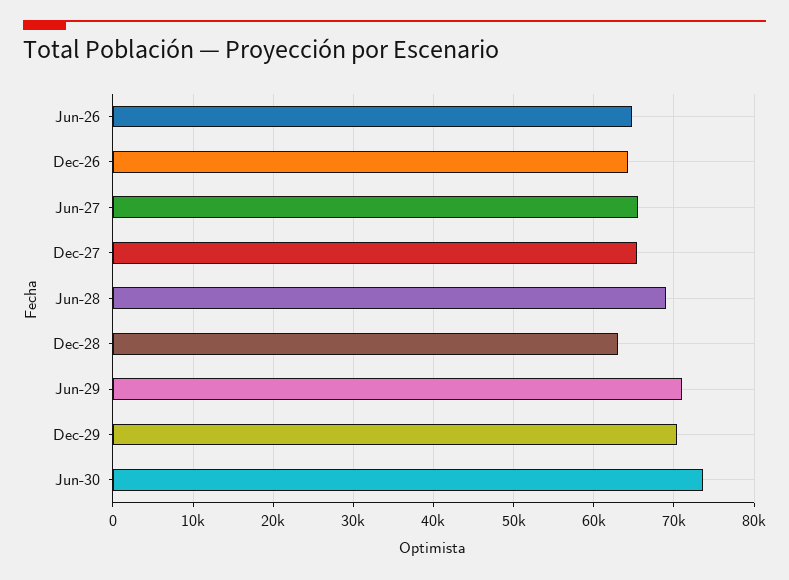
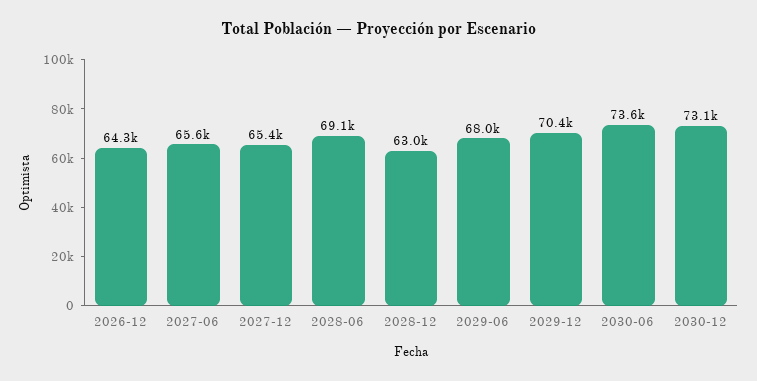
Jun-26: 65000 -> none
Jun-29: 71000 -> 68000
2030-12: none -> 73100

